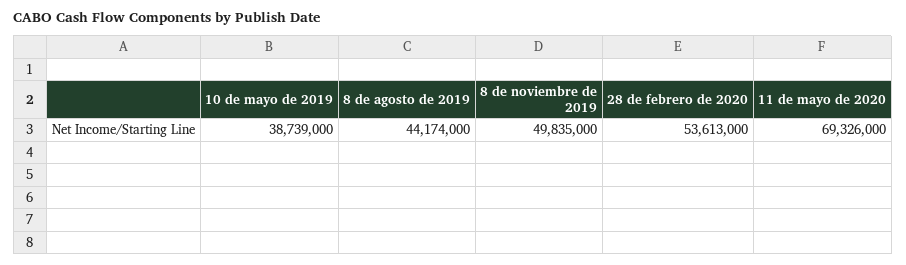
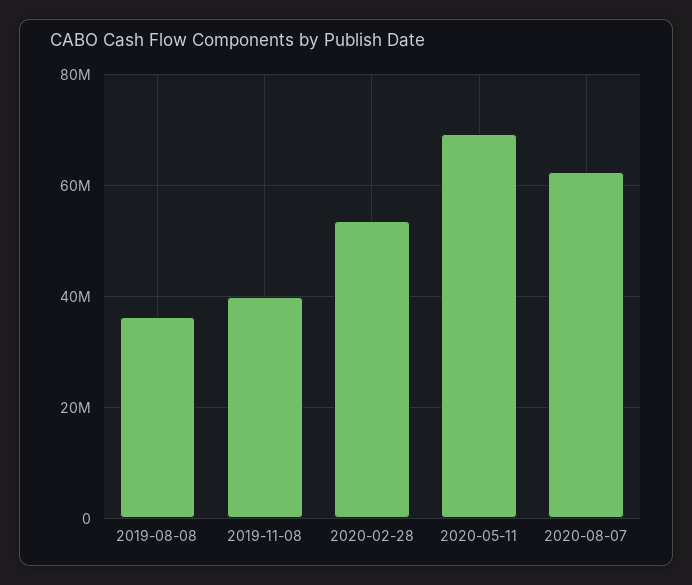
10 de mayo de 2019: 38739000 -> none
8 de agosto de 2019: 44174000 -> 36000000
8 de noviembre de 2019: 49835000 -> 40000000
2020-08-07: none -> 62000000

